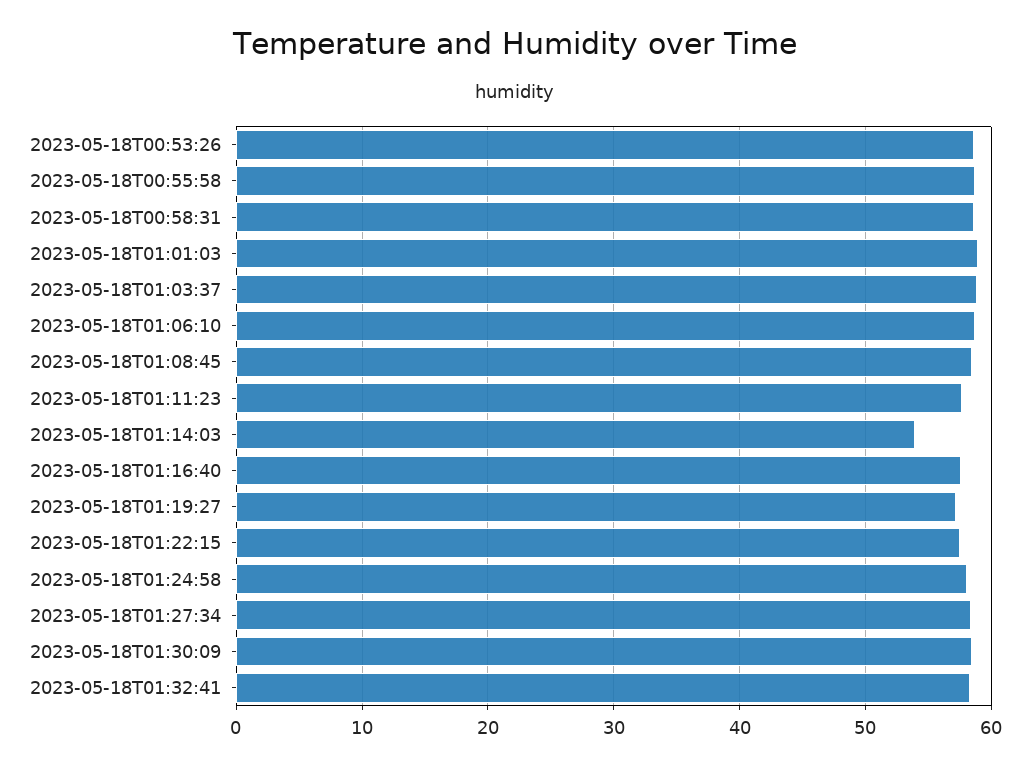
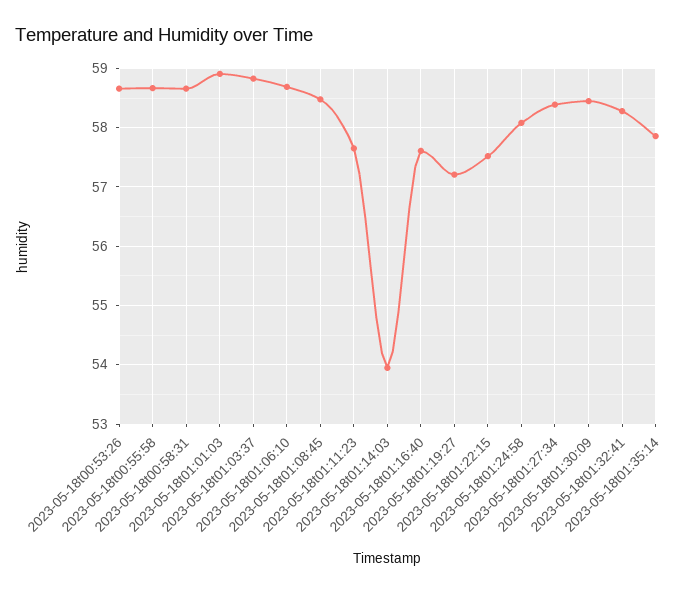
2023-05-18t01:35:14: none -> 57.8

